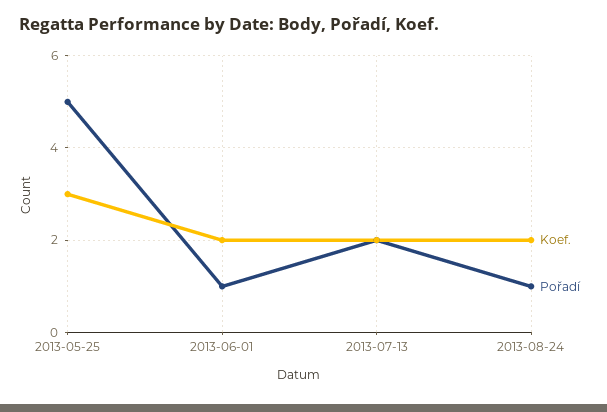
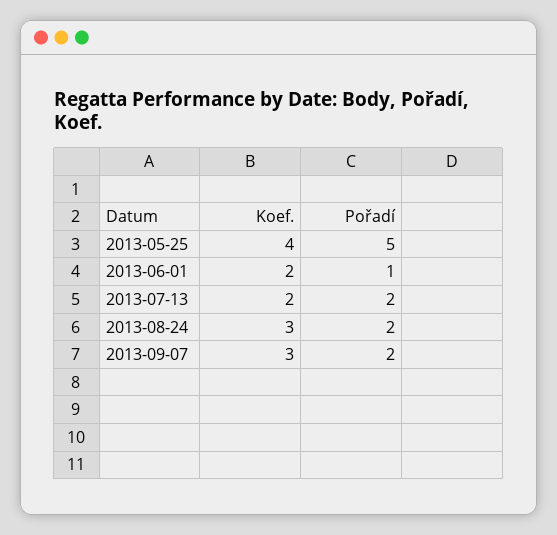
Koef., 2013-05-25: 3 -> 4
Koef., 2013-08-24: 2 -> 3
Pořadí, 2013-08-24: 1 -> 2
Koef., 2013-09-07: none -> 3
Pořadí, 2013-09-07: none -> 2

